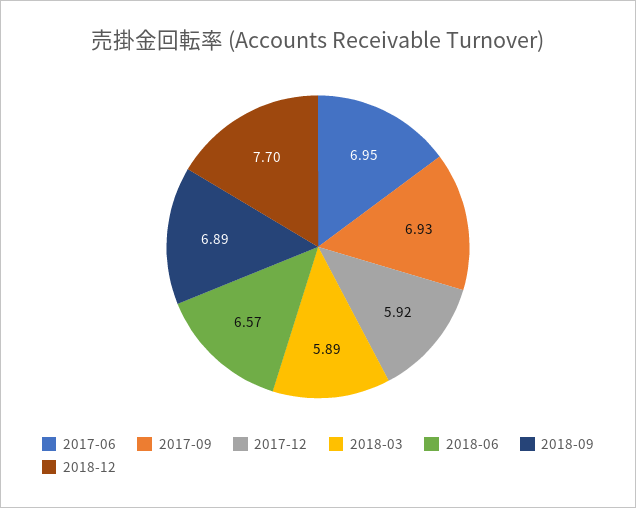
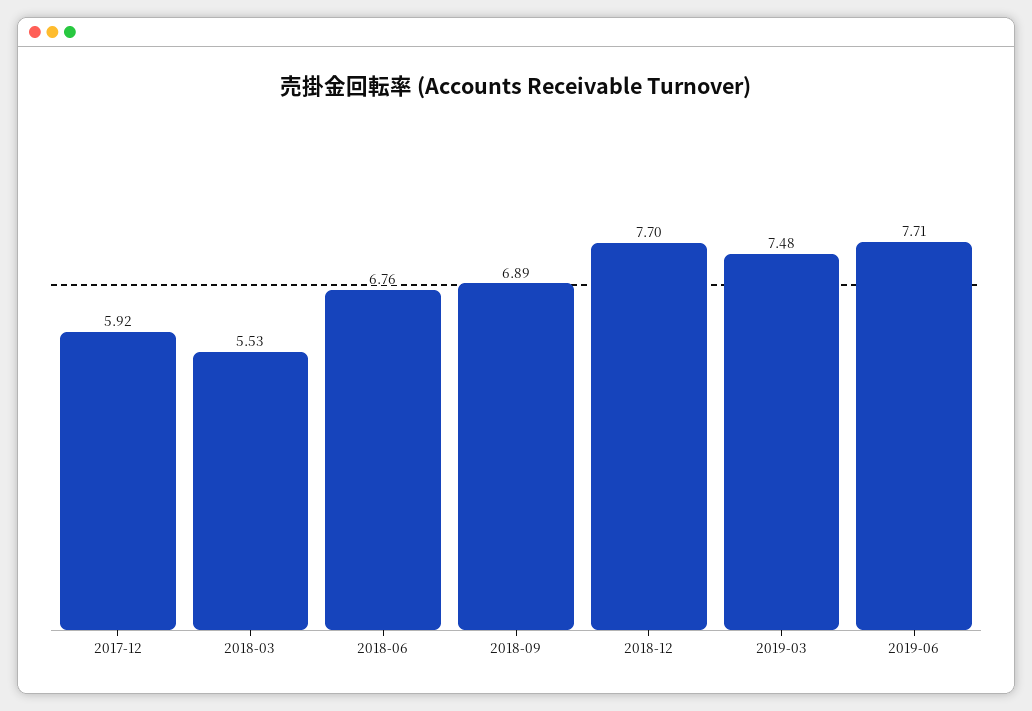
2017-06: 6.95 -> none
2017-09: 6.93 -> none
2018-03: 5.89 -> 5.53
2018-06: 6.57 -> 6.76
2019-03: none -> 7.48
2019-06: none -> 7.71

